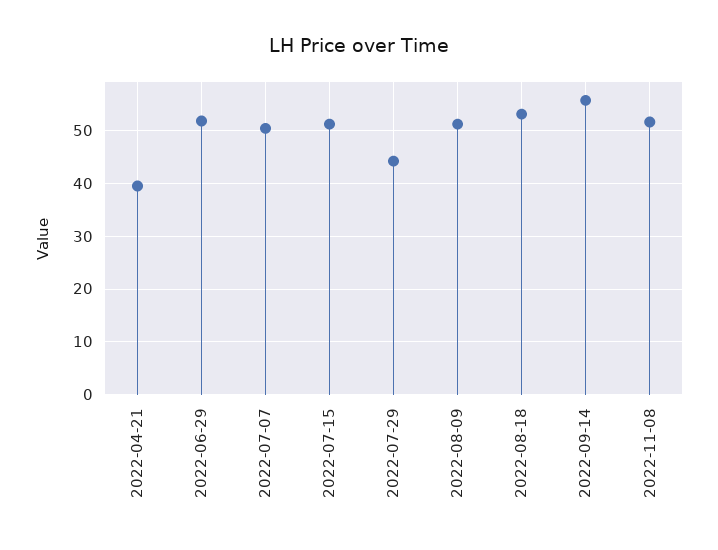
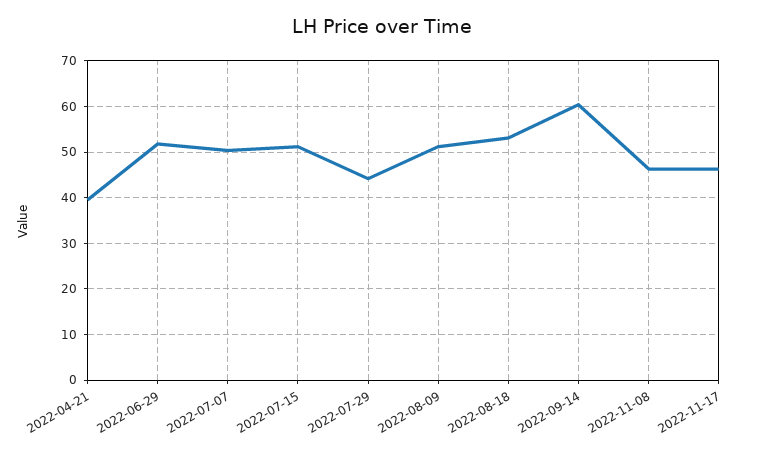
2022-09-14: 56 -> 60
2022-11-08: 52 -> 46
2022-11-17: none -> 46

